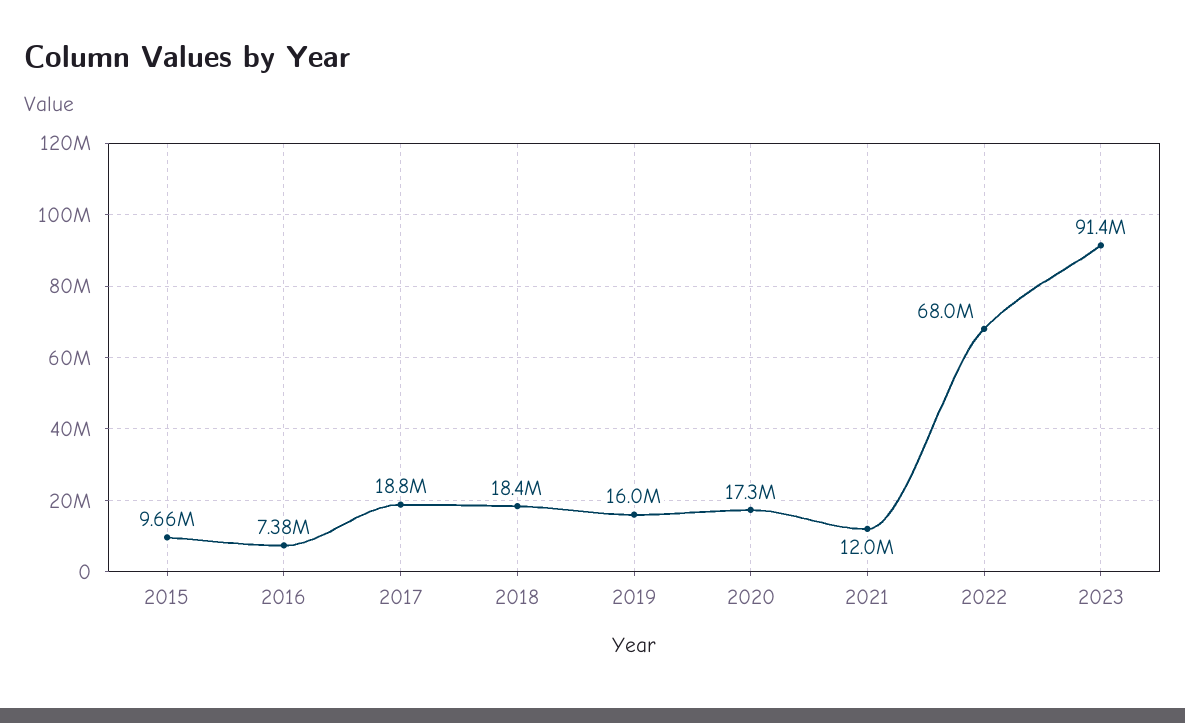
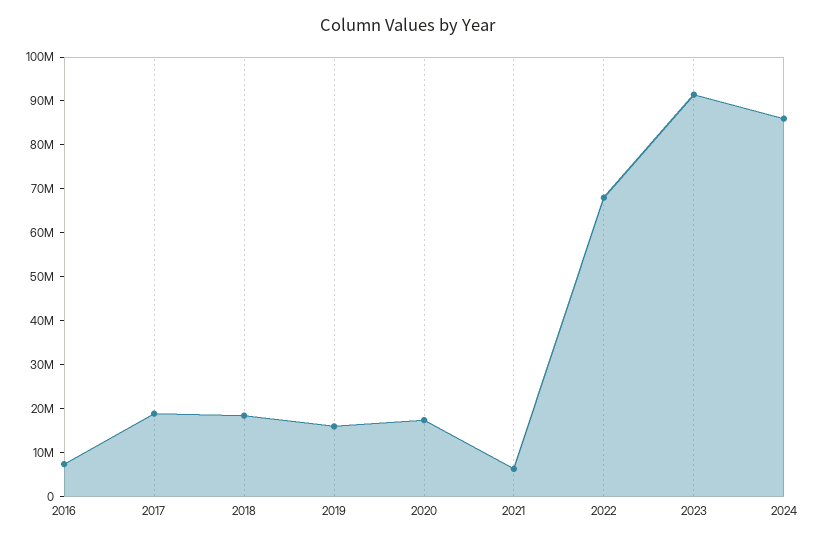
2015: 9660000 -> none
2021: 12000000 -> 6000000
2024: none -> 86000000

